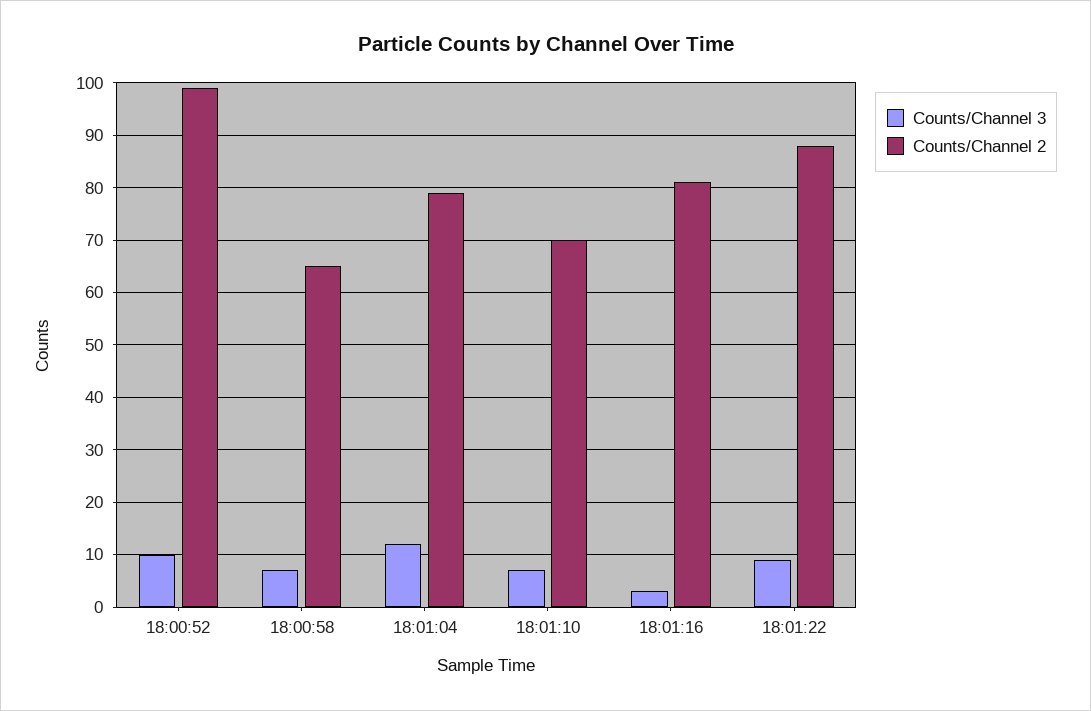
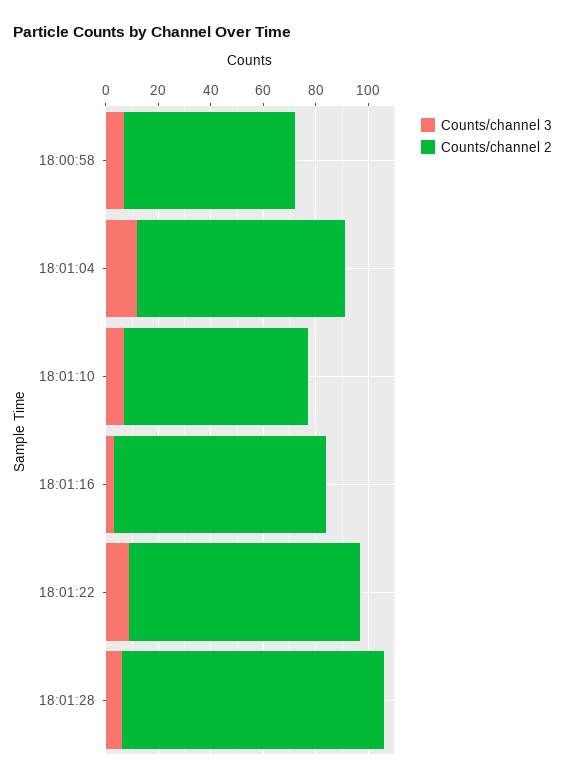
Counts/Channel 3, 18:00:52: 10 -> none
Counts/Channel 2, 18:00:52: 100 -> none
Counts/Channel 3, 18:01:28: none -> 5
Counts/Channel 2, 18:01:28: none -> 100

